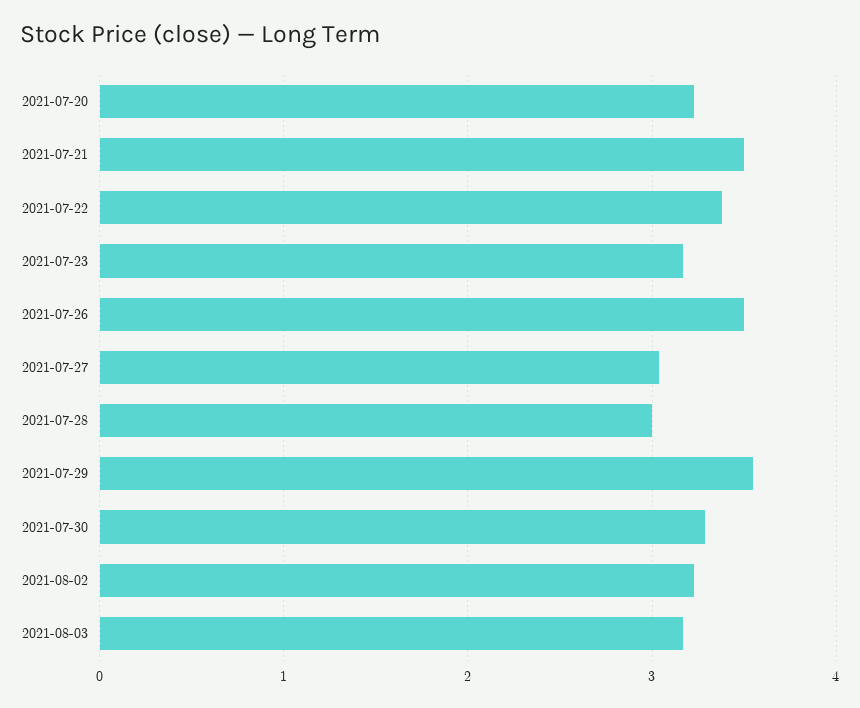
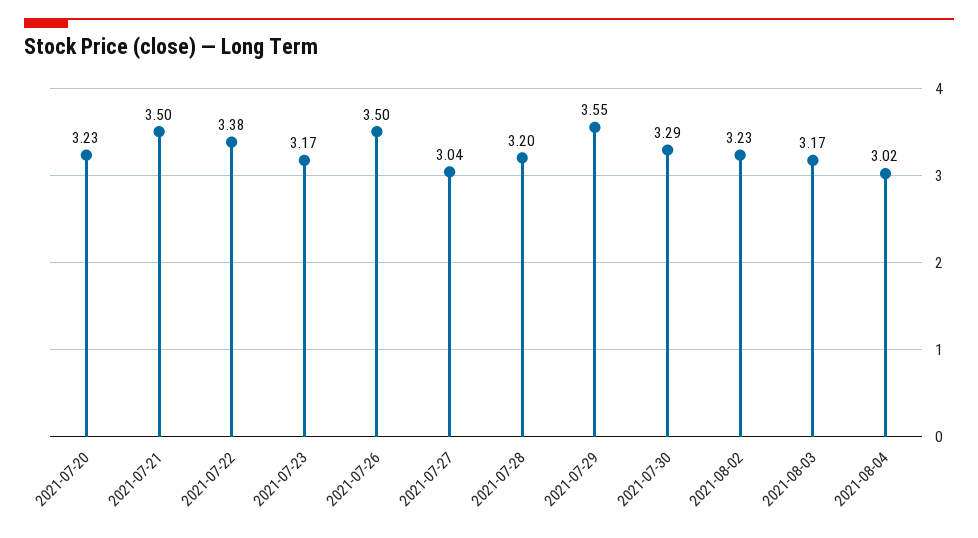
2021-07-28: 3 -> 3.2
2021-08-04: none -> 3.02

